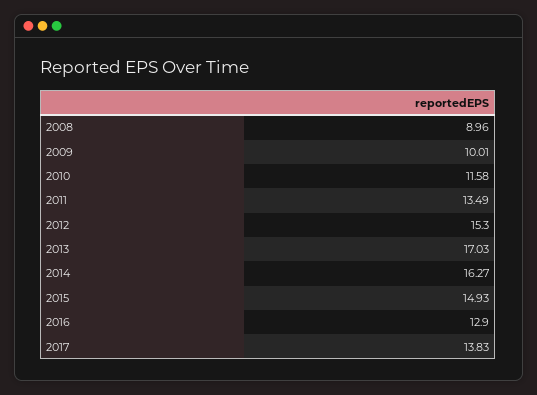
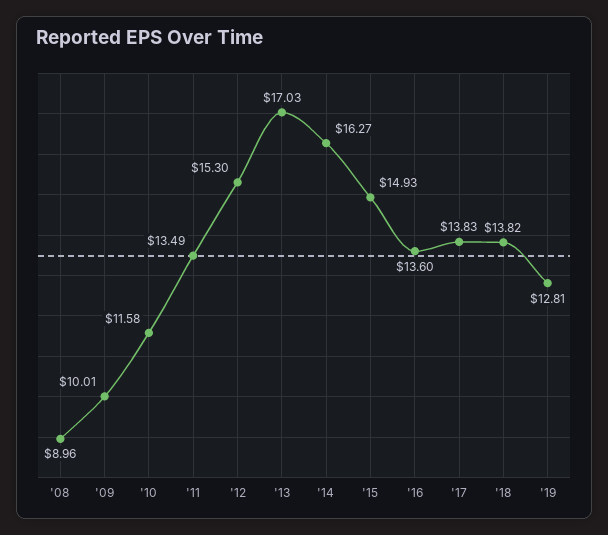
2016: 12.9 -> 13.6
'18: none -> 13.82
'19: none -> 12.81

